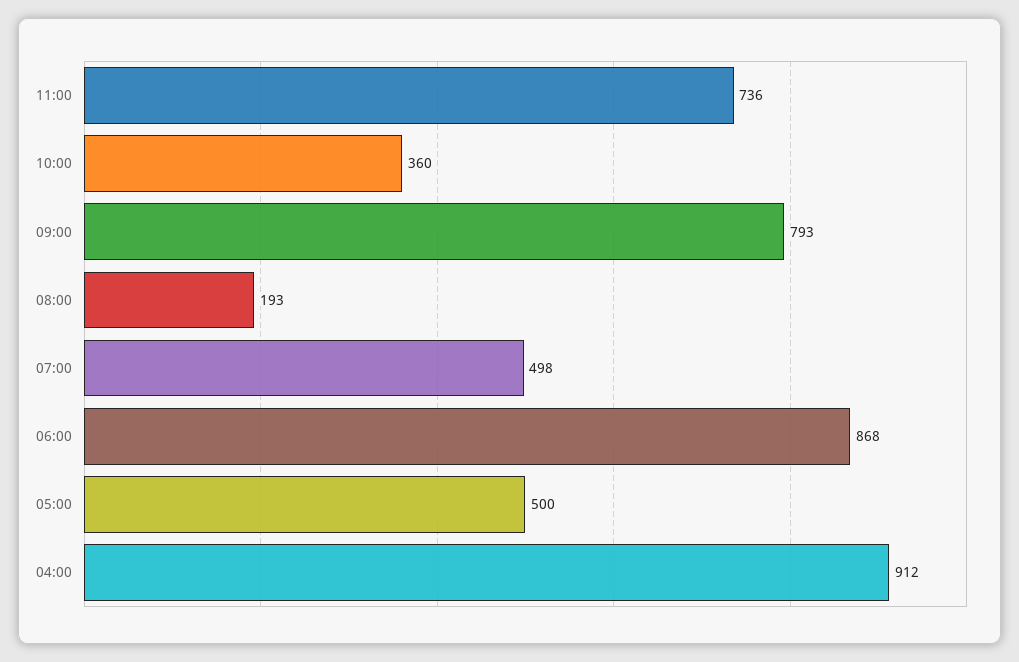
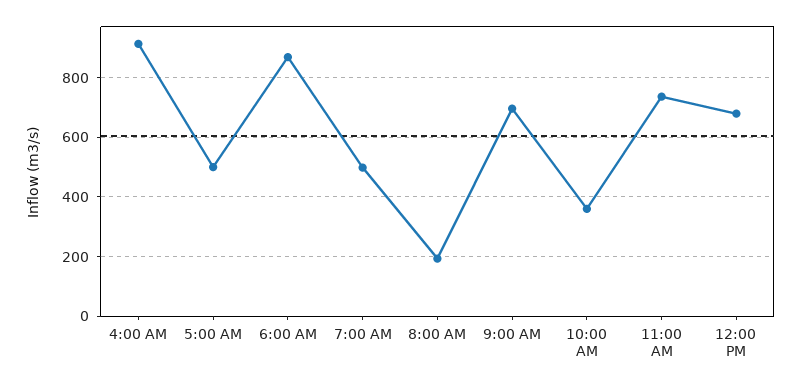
09:00: 793 -> 700
12:00 PM: none -> 675

